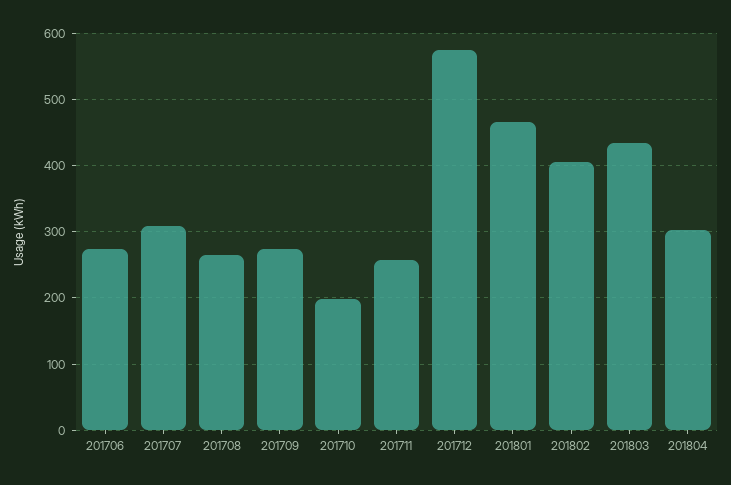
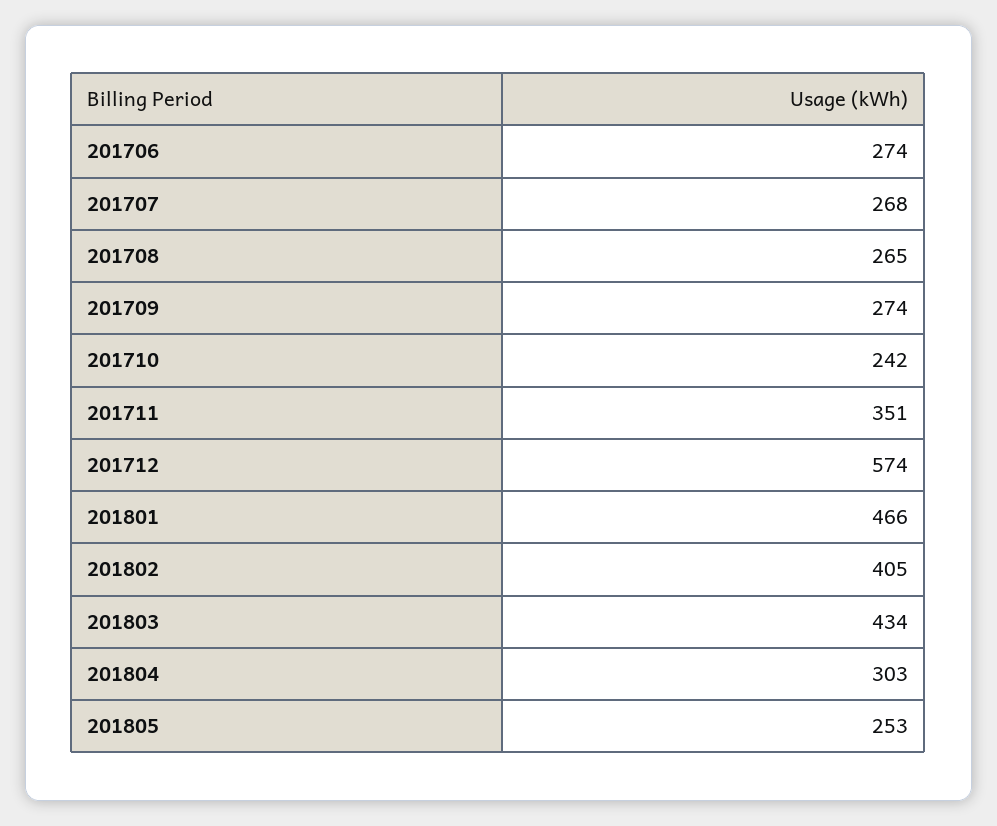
201707: 310 -> 268
201710: 200 -> 242
201711: 260 -> 351
201805: none -> 253

